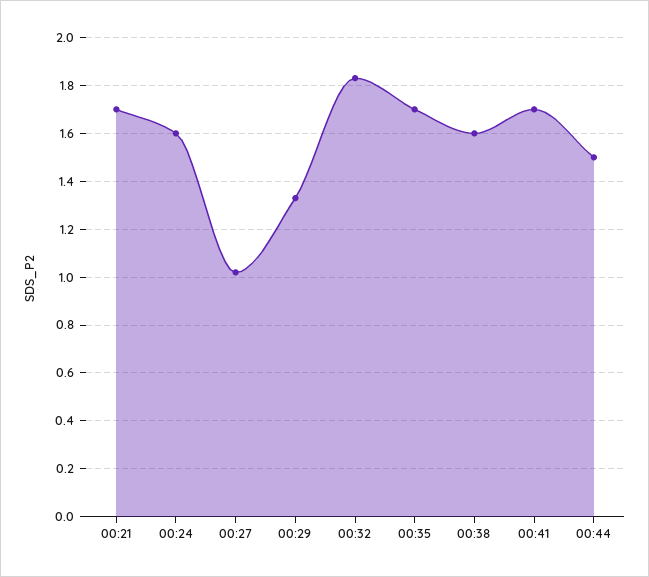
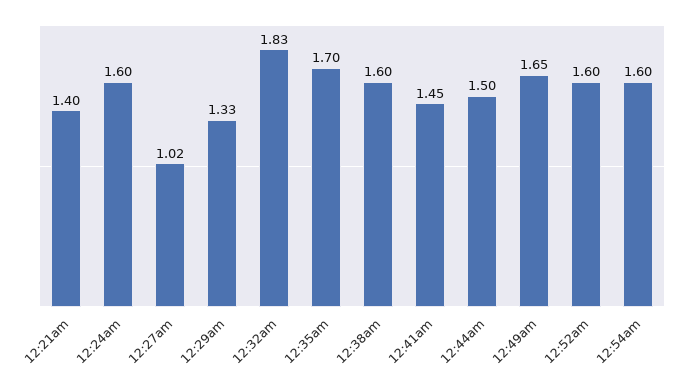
00:21: 1.7 -> 1.4
00:41: 1.7 -> 1.45
12:49am: none -> 1.65
12:52am: none -> 1.6
12:54am: none -> 1.6

